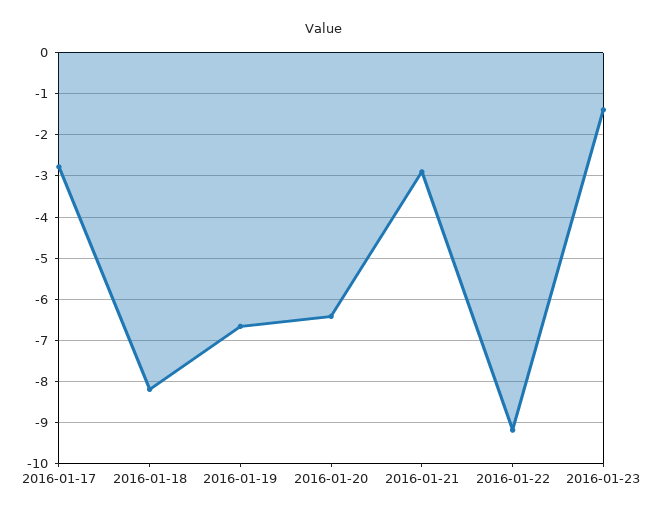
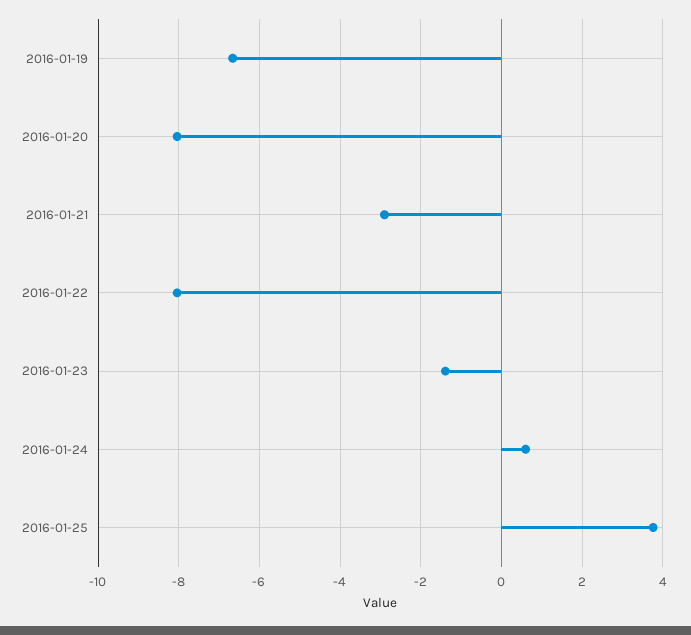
2016-01-17: -2.8 -> none
2016-01-18: -8.2 -> none
2016-01-20: -6.4 -> -8
2016-01-22: -9.2 -> -8
2016-01-24: none -> 0.6
2016-01-25: none -> 3.8

